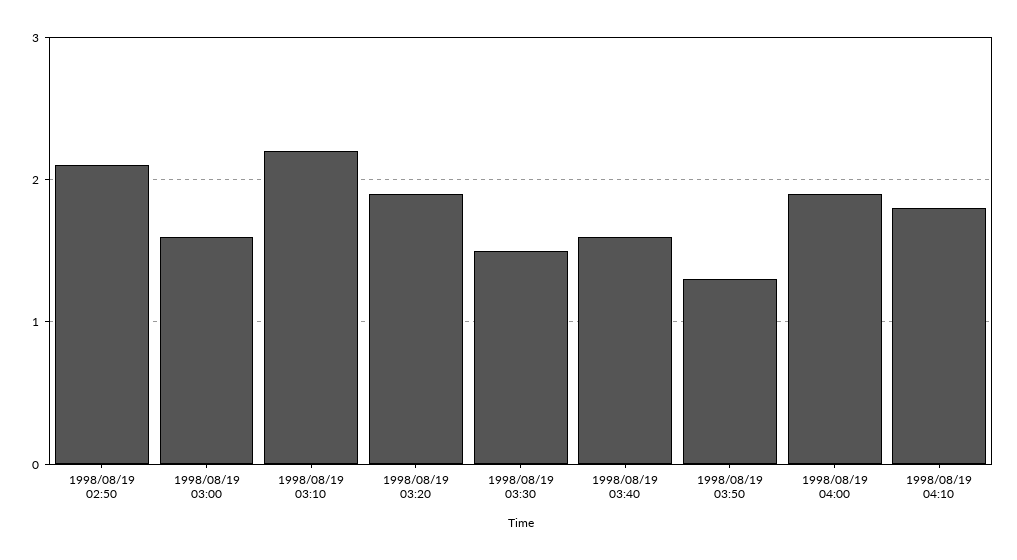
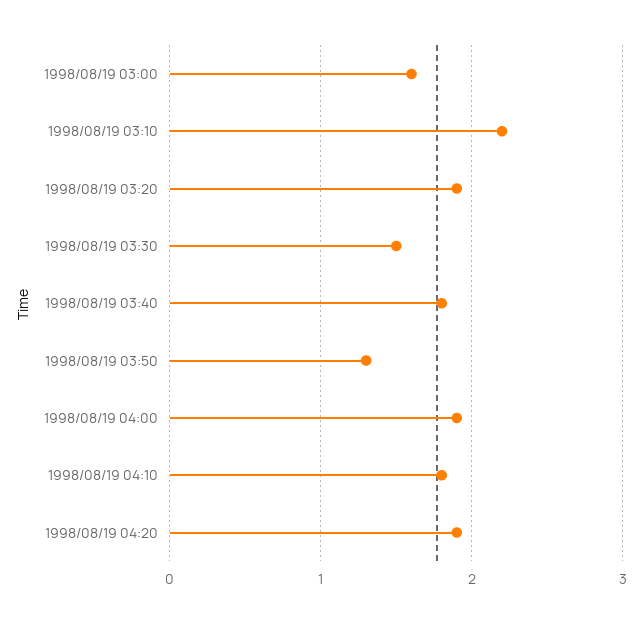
1998/08/19 02:50: 2.1 -> none
1998/08/19 03:40: 1.6 -> 1.8
1998/08/19 04:20: none -> 1.9

